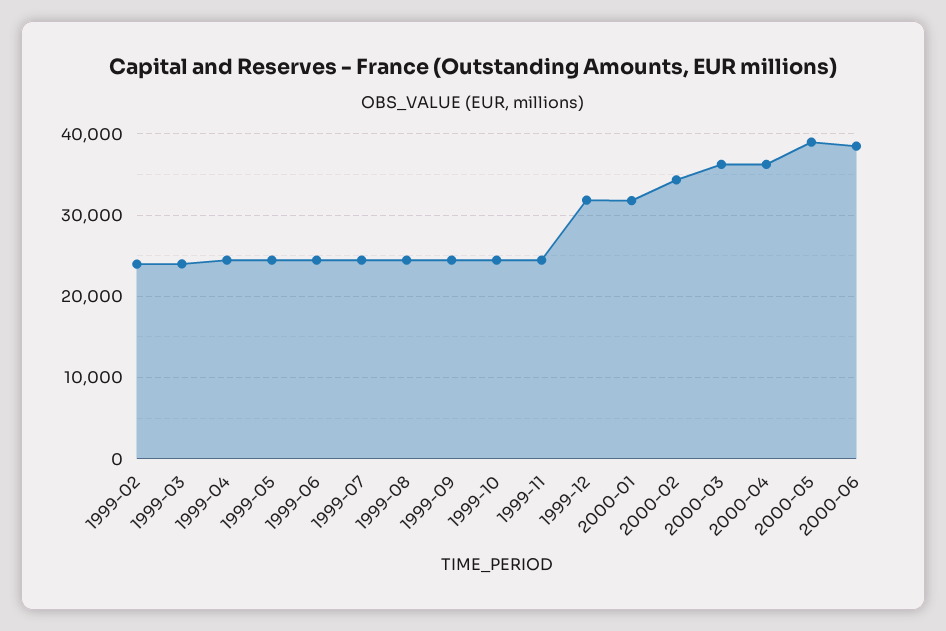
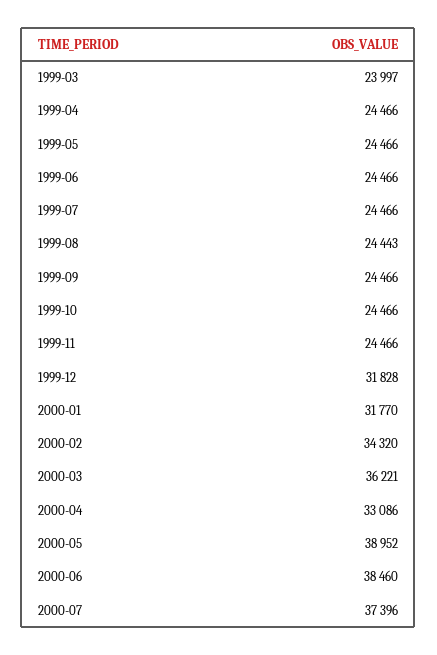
1999-02: 24000 -> none
2000-04: 36000 -> 33086
2000-07: none -> 37396

